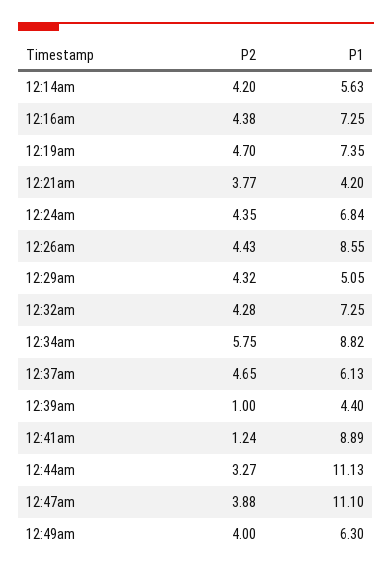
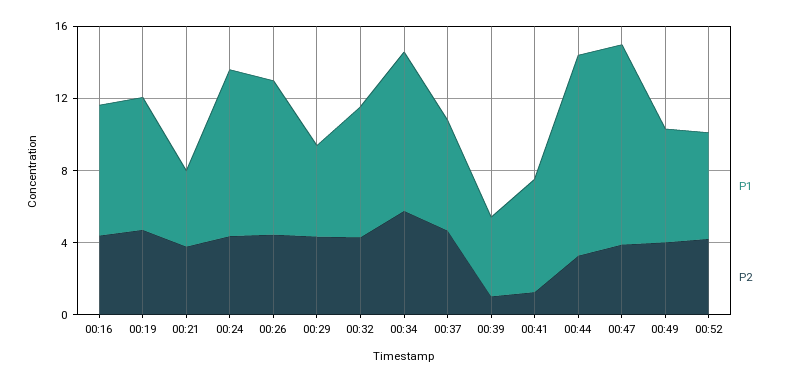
P2, 12:14am: 4.2 -> none
P1, 12:14am: 5.63 -> none
P1, 12:24am: 6.84 -> 9
P1, 12:41am: 8.89 -> 6
P1, 00:52: none -> 6
P2, 00:52: none -> 4

